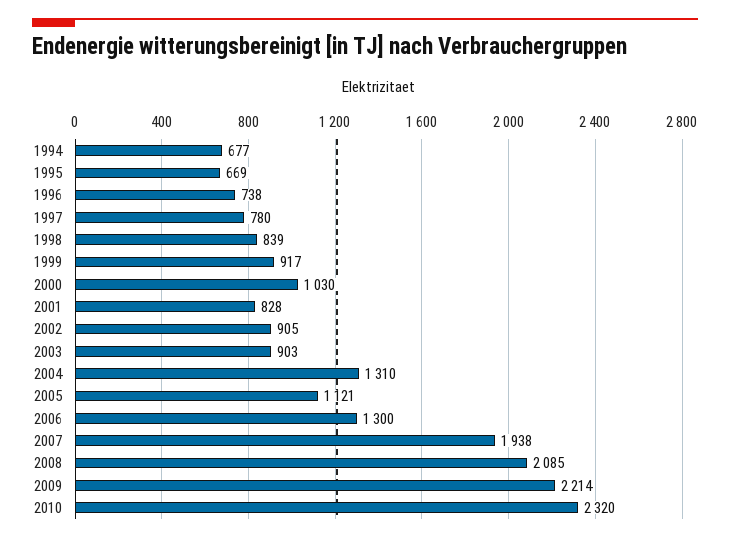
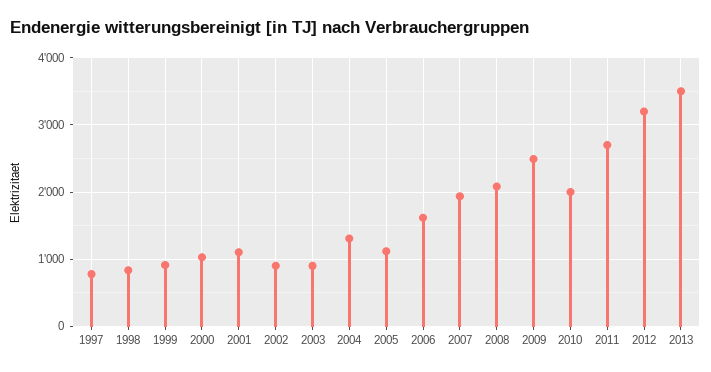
1994: 677 -> none
1995: 669 -> none
1996: 738 -> none
2001: 828 -> 1100
2006: 1300 -> 1600
2009: 2214 -> 2500
2010: 2320 -> 2000
2011: none -> 2700
2012: none -> 3200
2013: none -> 3500

